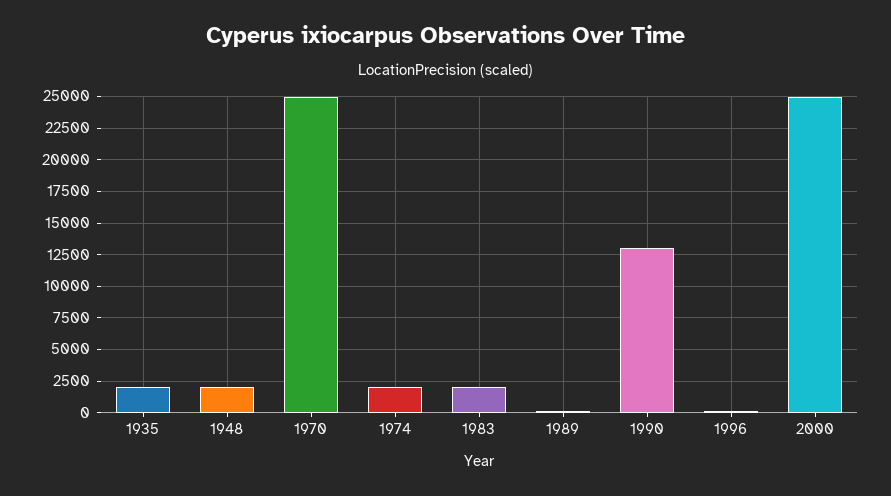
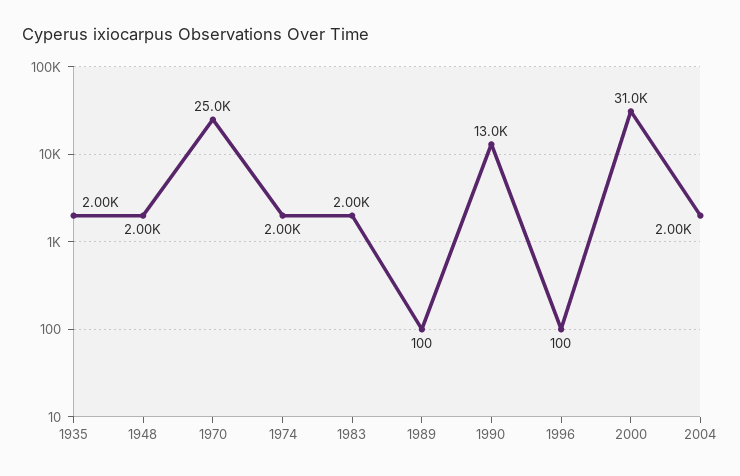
2000: 25000 -> 31000
2004: none -> 2000

